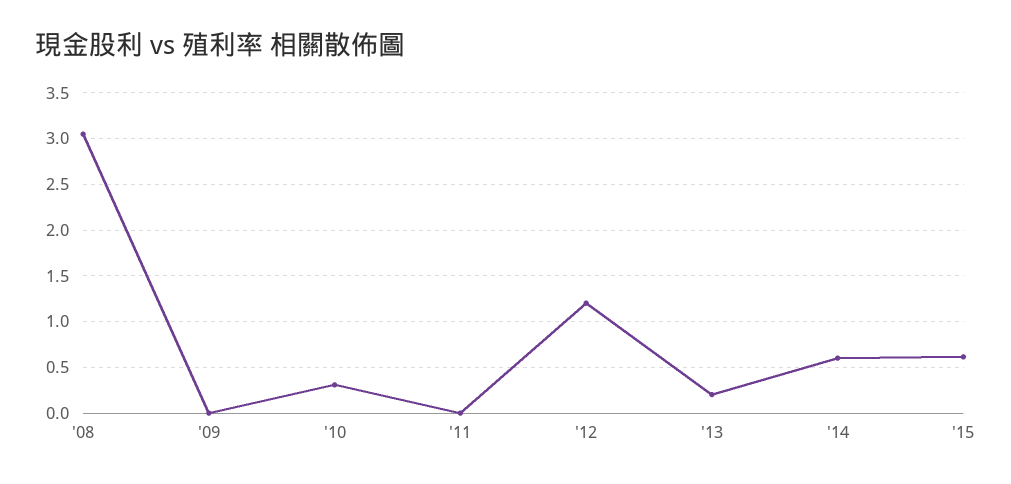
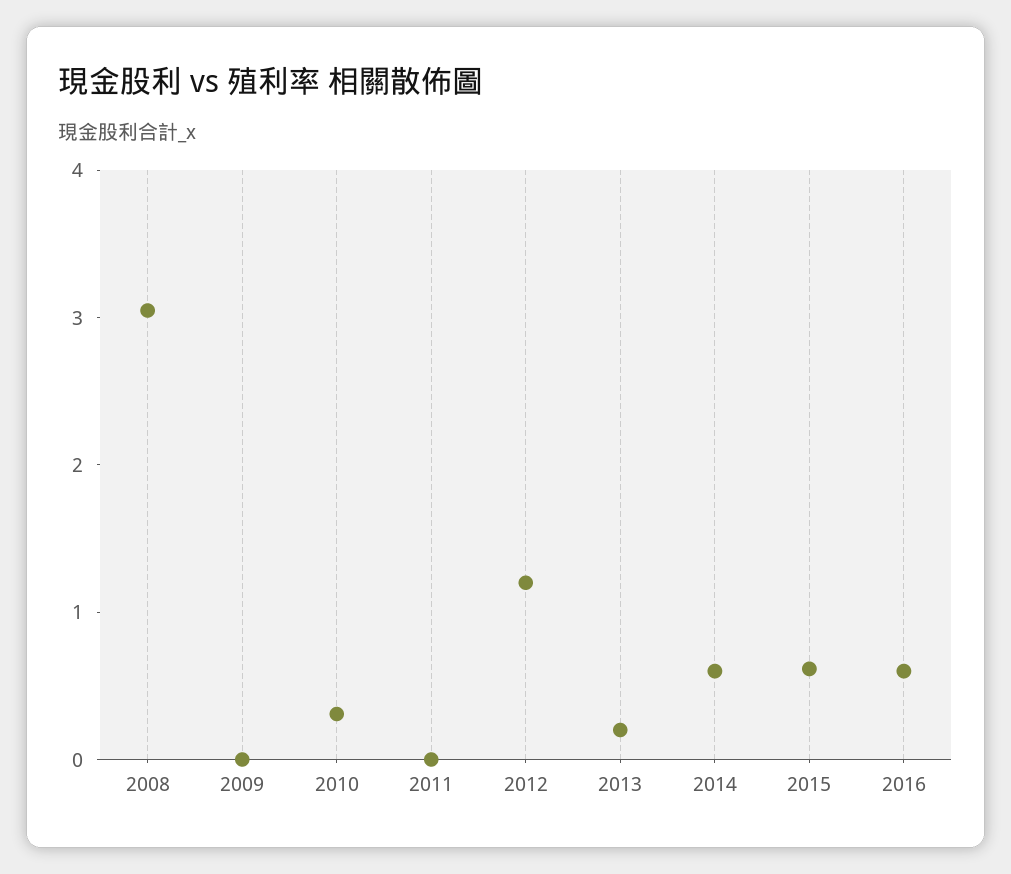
2016: none -> 0.6

